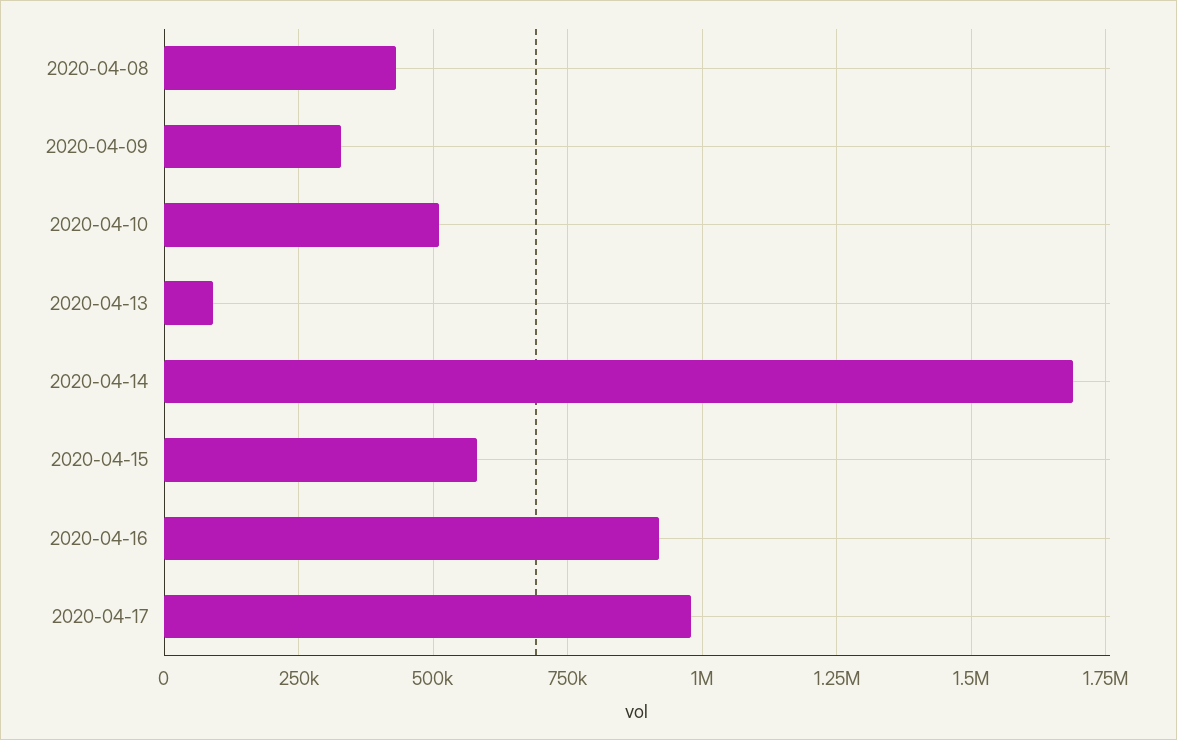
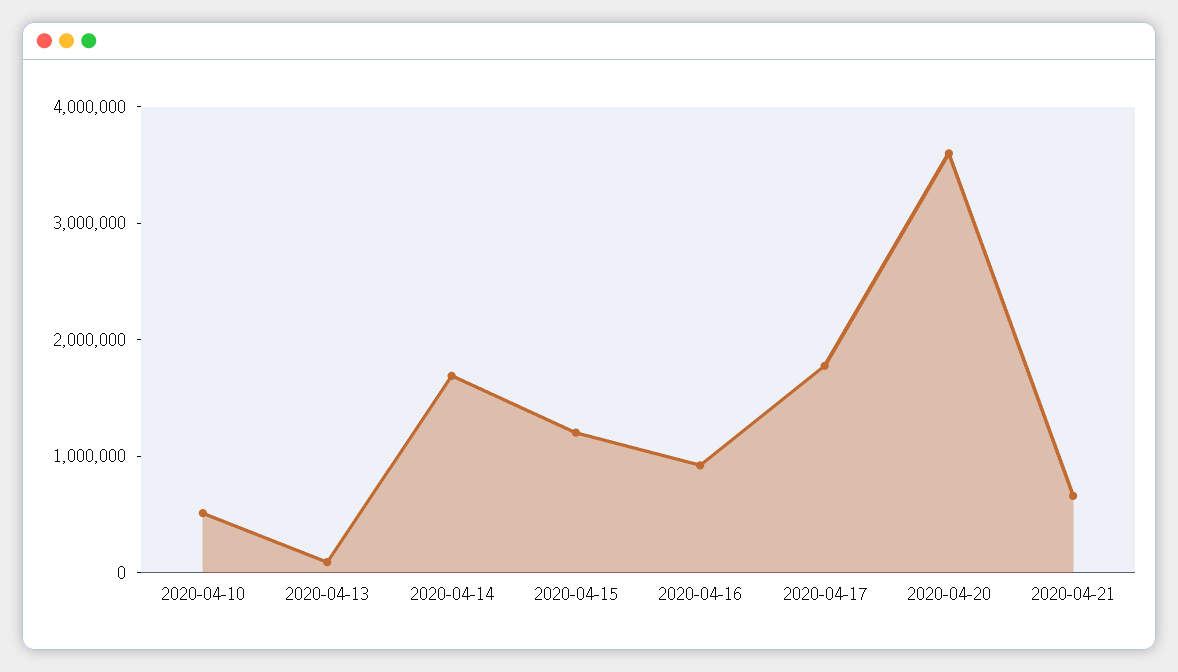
2020-04-08: 425000 -> none
2020-04-09: 325000 -> none
2020-04-15: 575000 -> 1200000
2020-04-17: 975000 -> 1800000
2020-04-20: none -> 3600000
2020-04-21: none -> 600000

